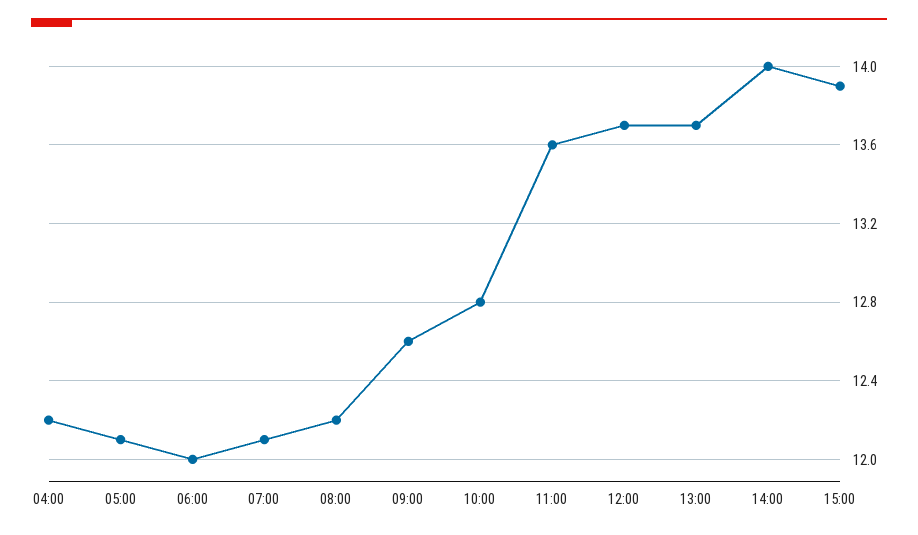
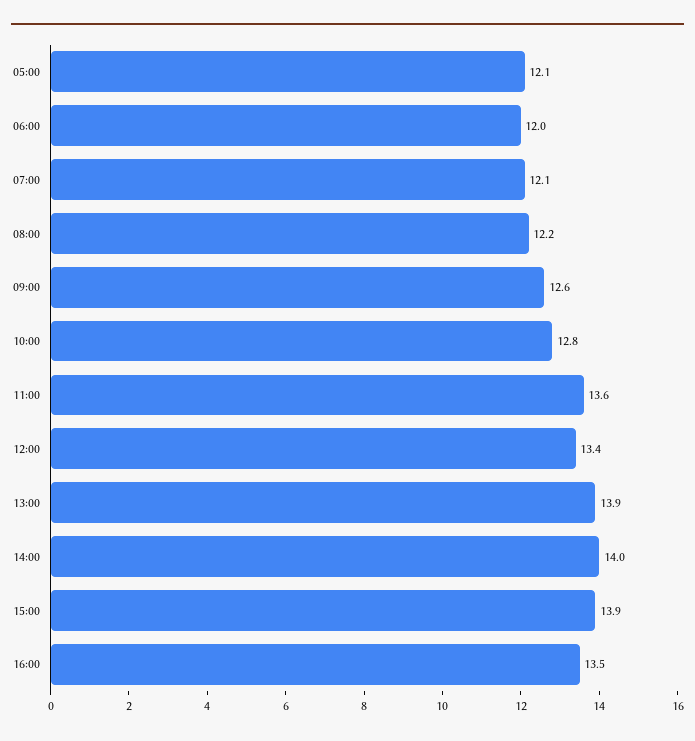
04:00: 12.2 -> none
12:00: 13.7 -> 13.4
13:00: 13.7 -> 13.9
16:00: none -> 13.5

